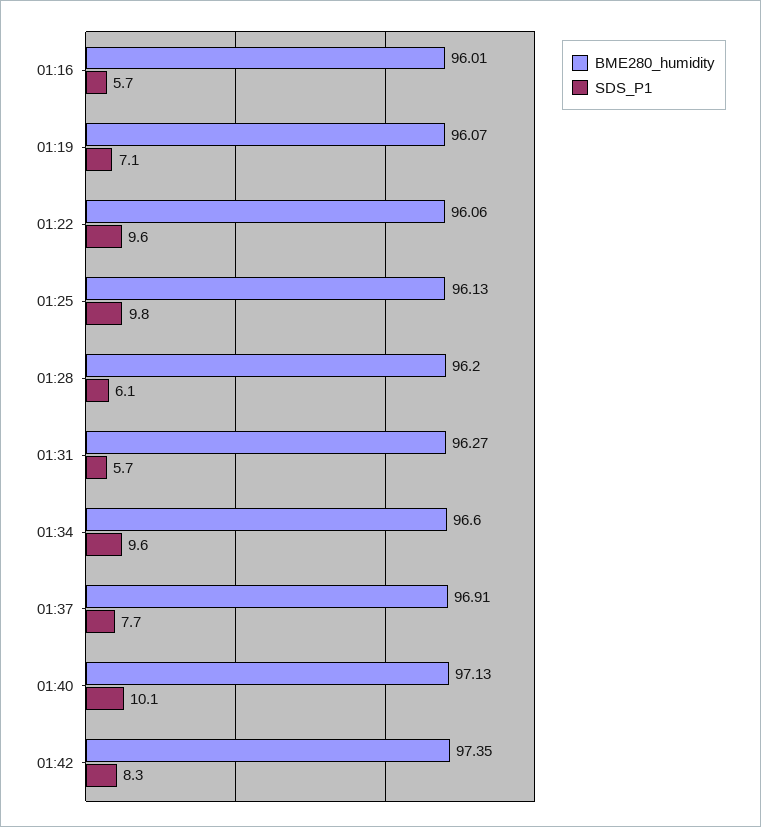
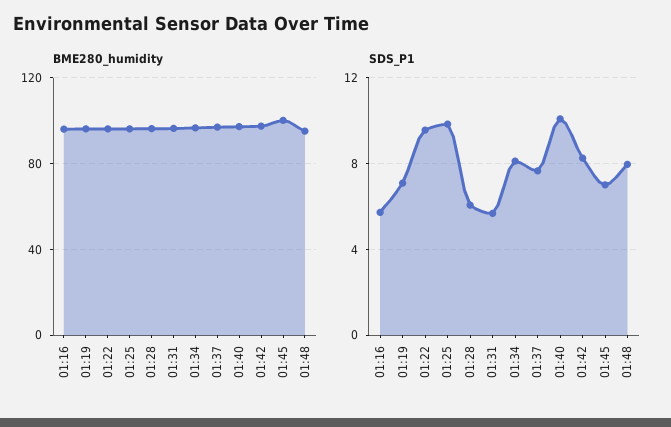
SDS_P1, 01:34: 9.6 -> 8
BME280_humidity, 01:45: none -> 100
BME280_humidity, 01:48: none -> 95
SDS_P1, 01:45: none -> 7
SDS_P1, 01:48: none -> 8

